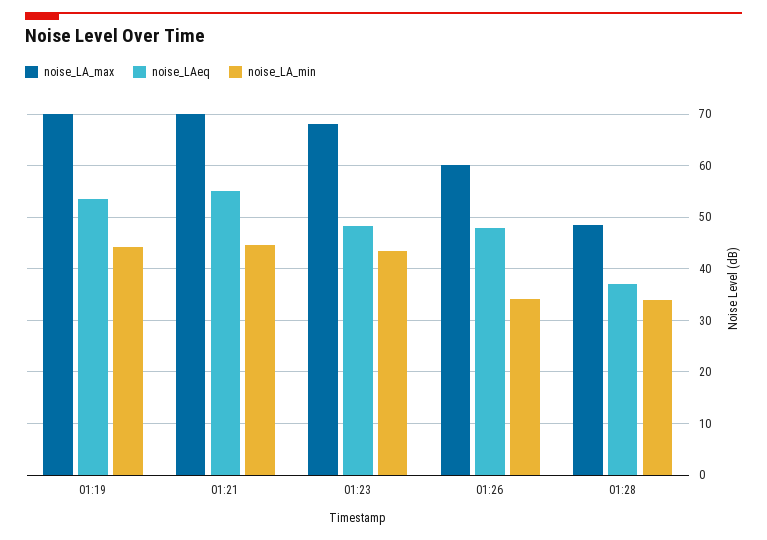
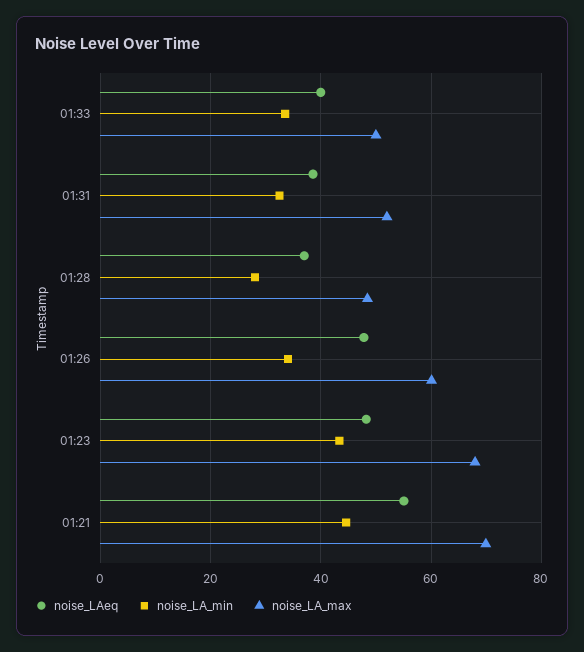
noise_LA_max, 01:19: 70 -> none
noise_LAeq, 01:19: 54 -> none
noise_LA_min, 01:19: 44 -> none
noise_LA_min, 01:28: 34 -> 28
noise_LAeq, 01:33: none -> 40
noise_LA_min, 01:33: none -> 34
noise_LA_max, 01:33: none -> 50
noise_LAeq, 01:31: none -> 38
noise_LA_min, 01:31: none -> 32
noise_LA_max, 01:31: none -> 52

